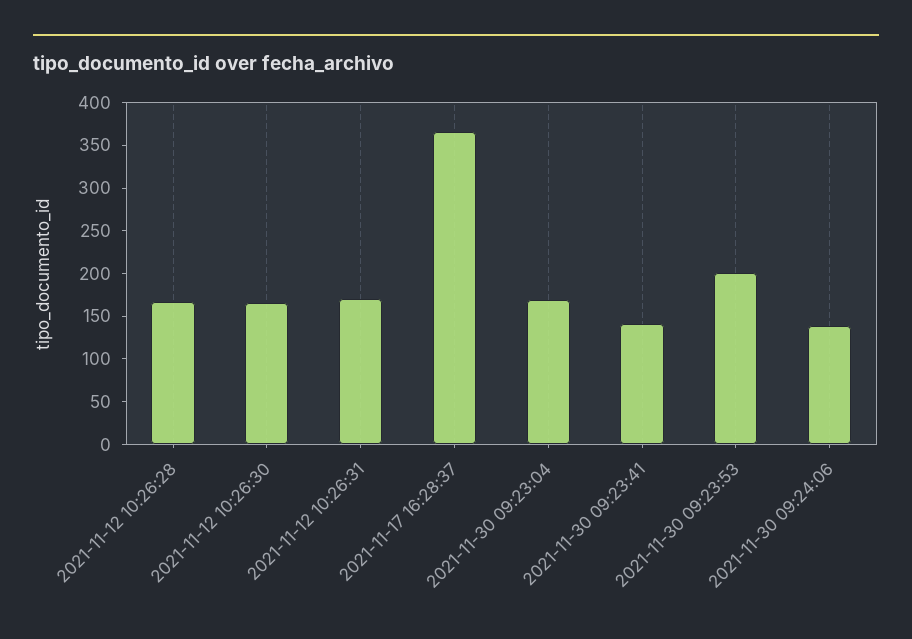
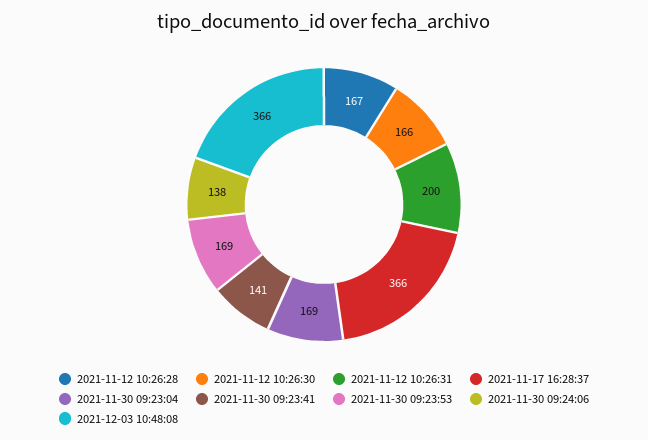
2021-11-12 10:26:31: 170 -> 200
2021-11-30 09:23:53: 200 -> 169
2021-12-03 10:48:08: none -> 366

